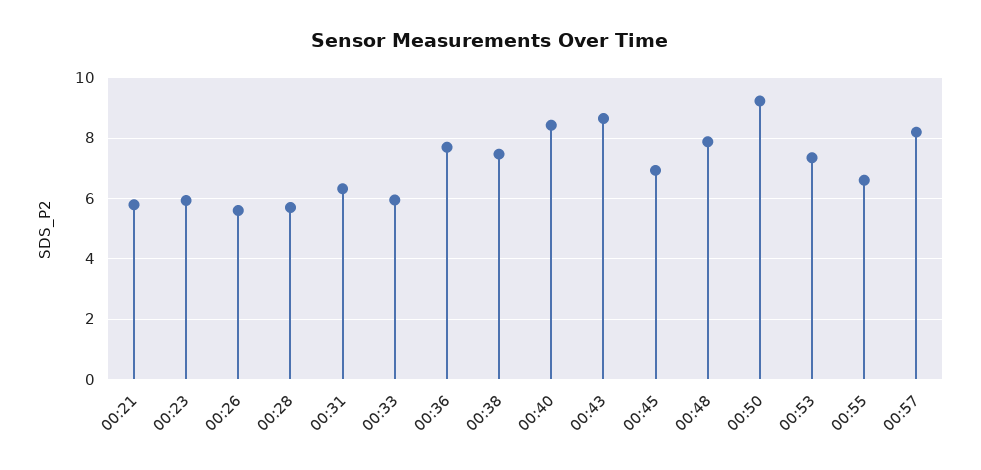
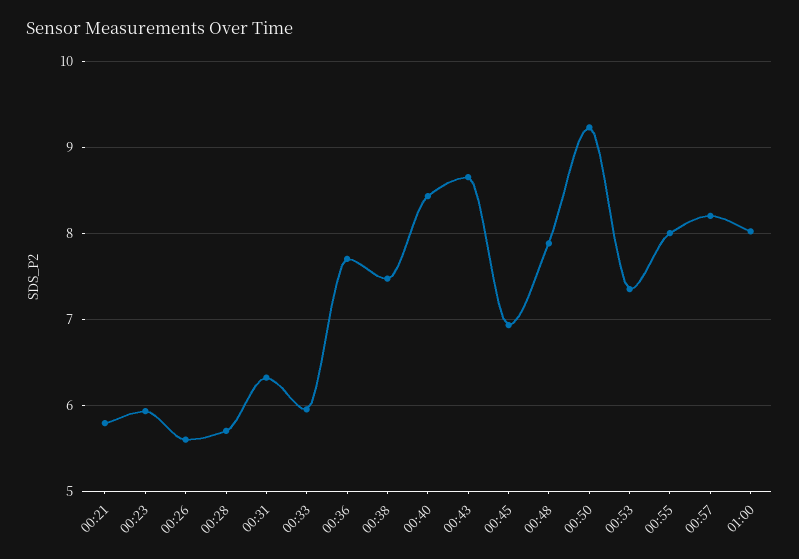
00:55: 6.6 -> 8
01:00: none -> 8

